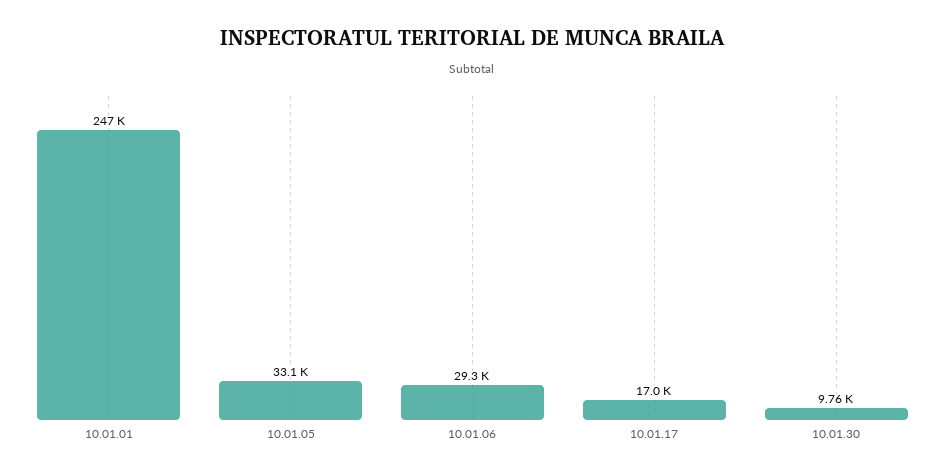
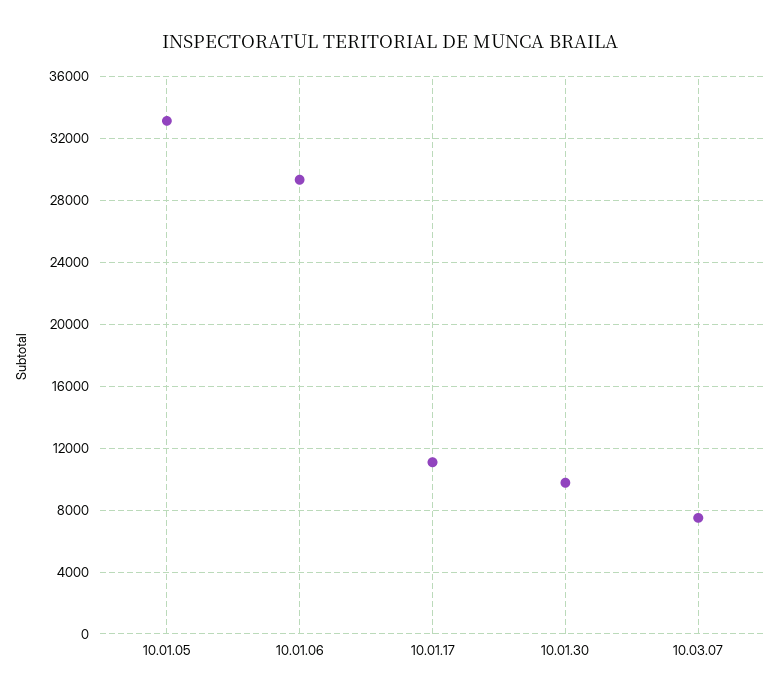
10.01.01: 247000 -> none
10.01.17: 17000 -> 11000
10.03.07: none -> 7500

